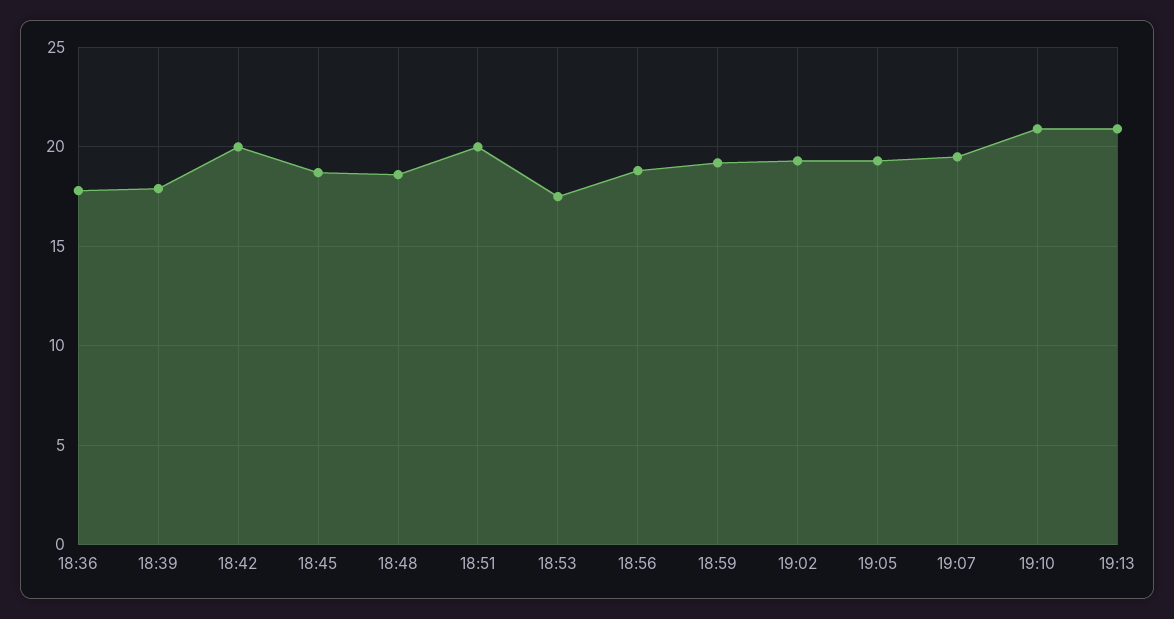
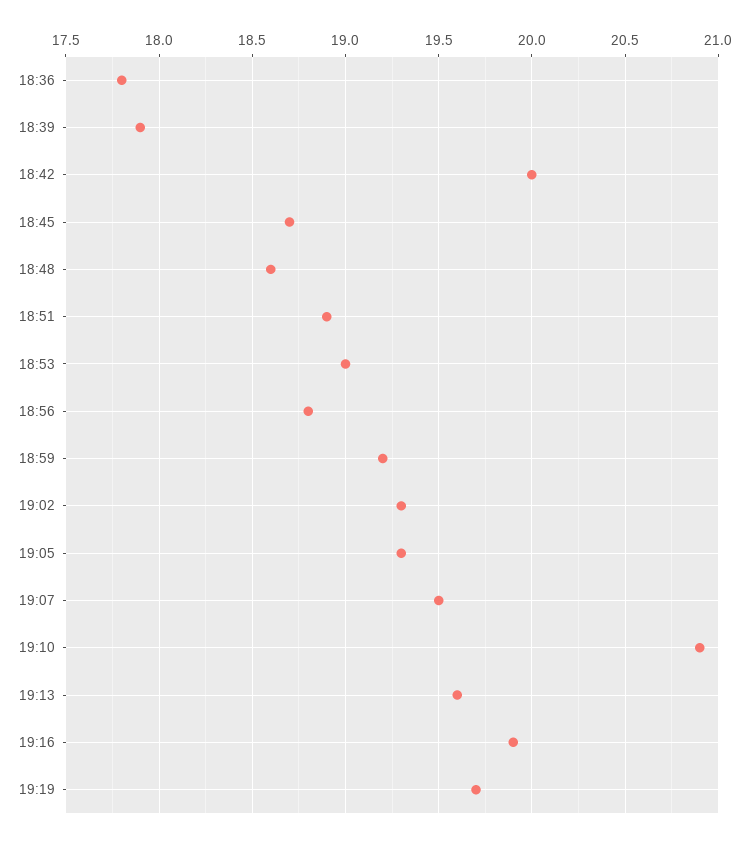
18:51: 20 -> 18.9
18:53: 17.5 -> 19
19:13: 21 -> 19.6
19:16: none -> 19.9
19:19: none -> 19.7

